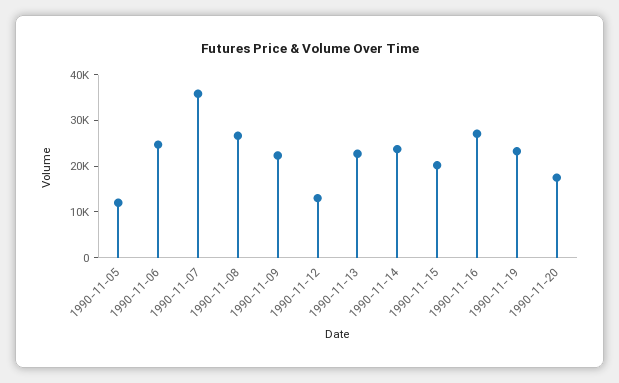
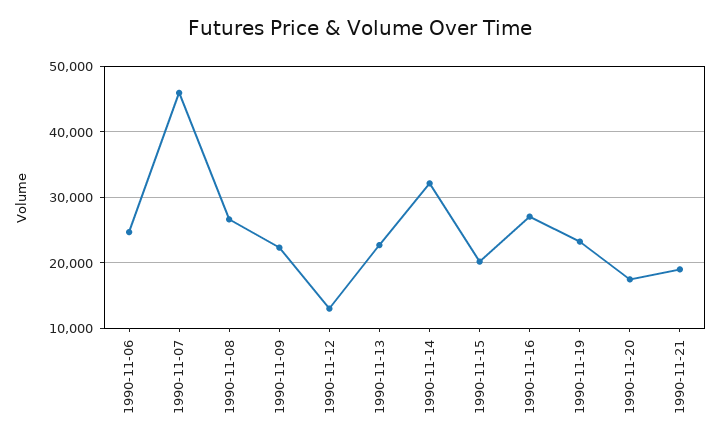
1990-11-05: 12000 -> none
1990-11-07: 36000 -> 46000
1990-11-14: 24000 -> 32000
1990-11-21: none -> 19000

